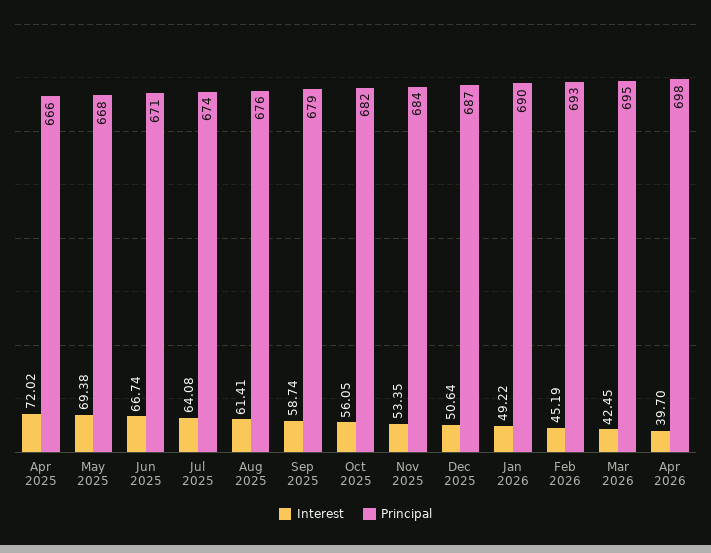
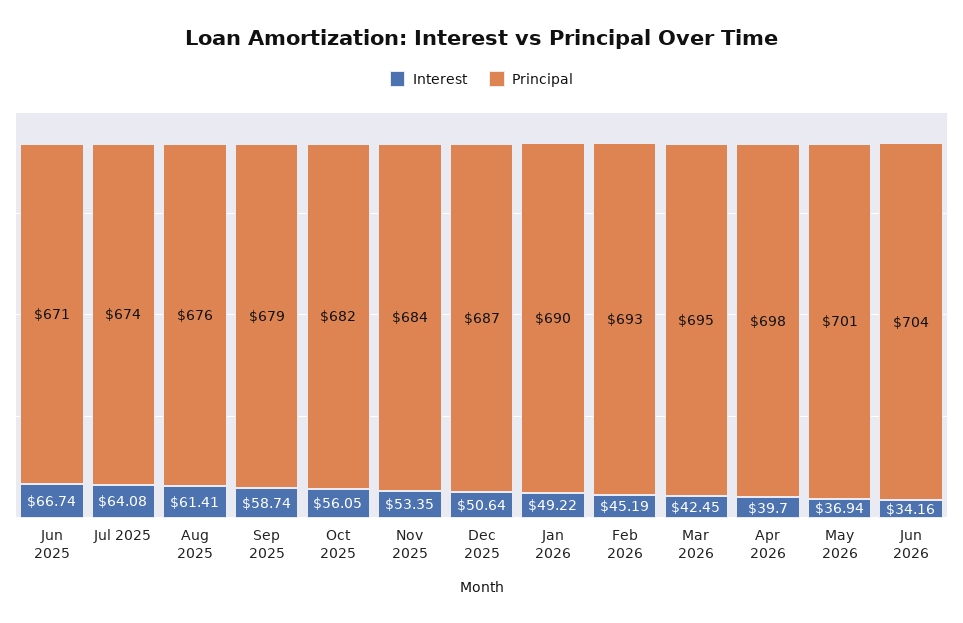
Interest, Apr 2025: 72.02 -> none
Principal, Apr 2025: 666 -> none
Interest, May 2025: 69.38 -> none
Principal, May 2025: 668 -> none
Interest, May 2026: none -> 36.94
Principal, May 2026: none -> 701
Interest, Jun 2026: none -> 34.16
Principal, Jun 2026: none -> 704

